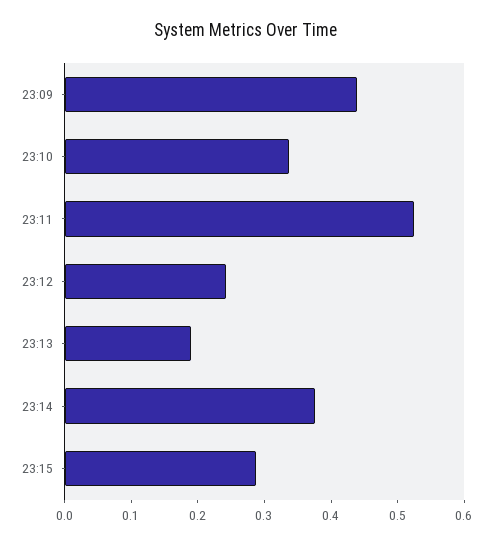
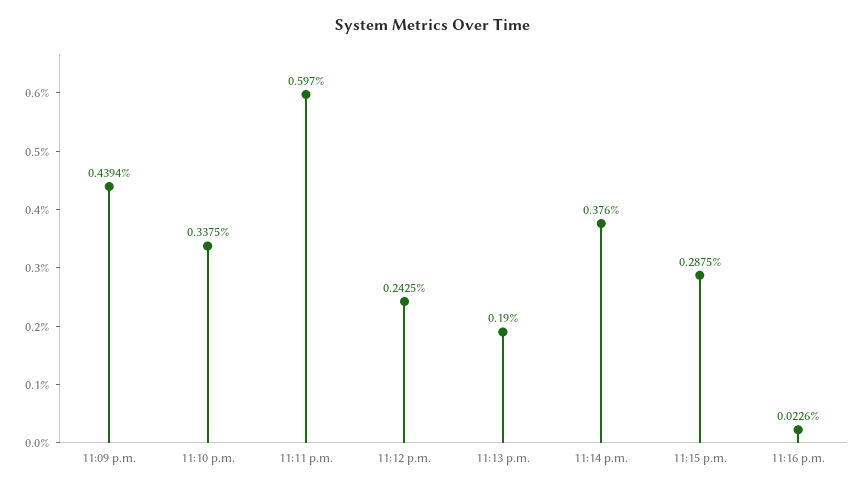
23:11: 0.52 -> 0.597
11:16 p.m.: none -> 0.0226

